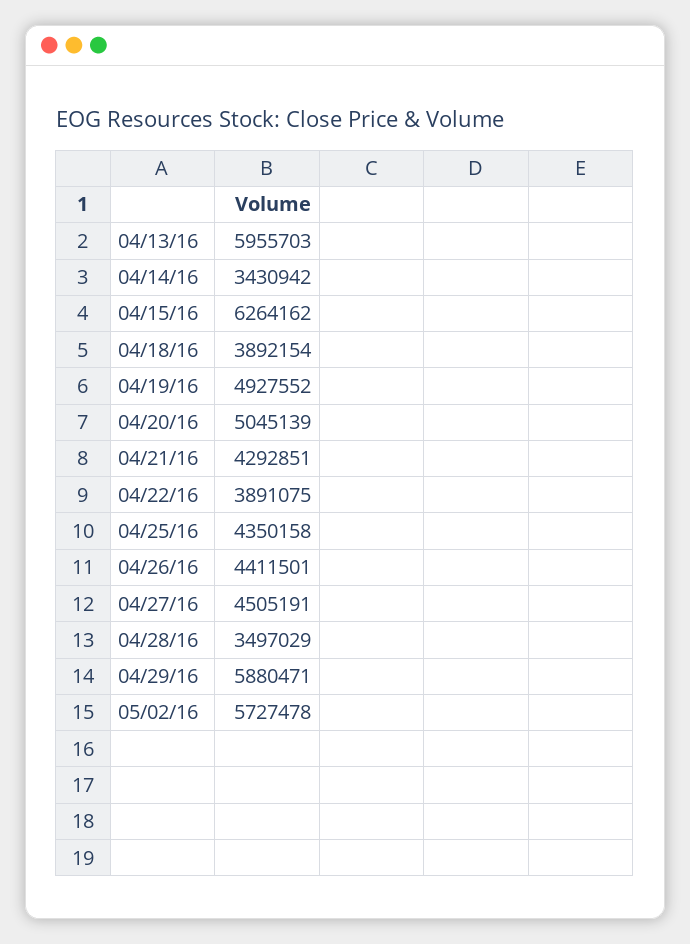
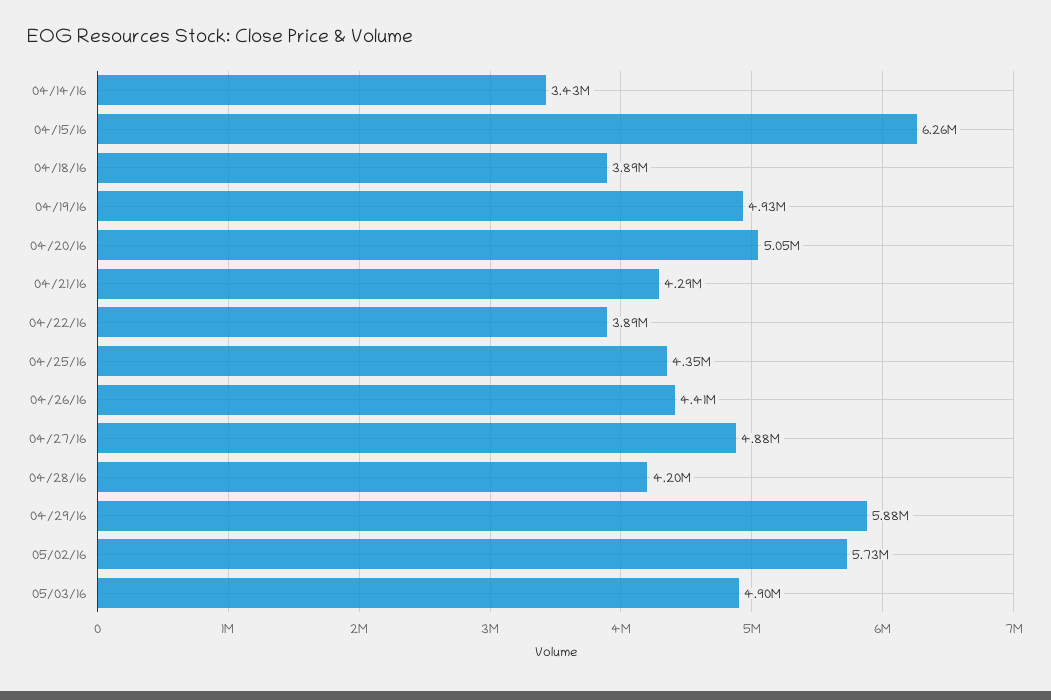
04/13/16: 5955703 -> none
04/27/16: 4505191 -> 4880000
04/28/16: 3497029 -> 4200000
05/03/16: none -> 4900000

